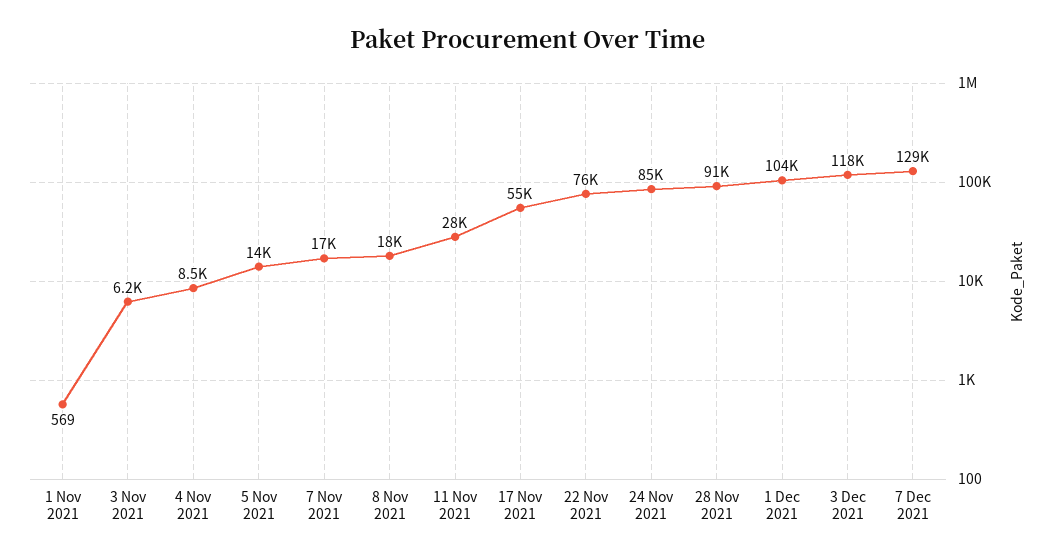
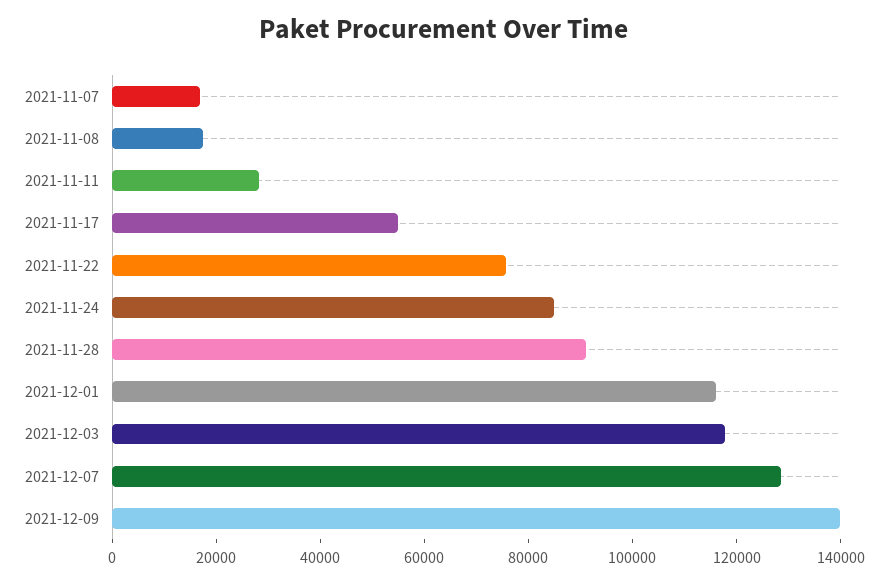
1 Nov 2021: 569 -> none
3 Nov 2021: 6200 -> none
4 Nov 2021: 8500 -> none
5 Nov 2021: 14000 -> none
1 Dec 2021: 104000 -> 115000
2021-12-09: none -> 140000

